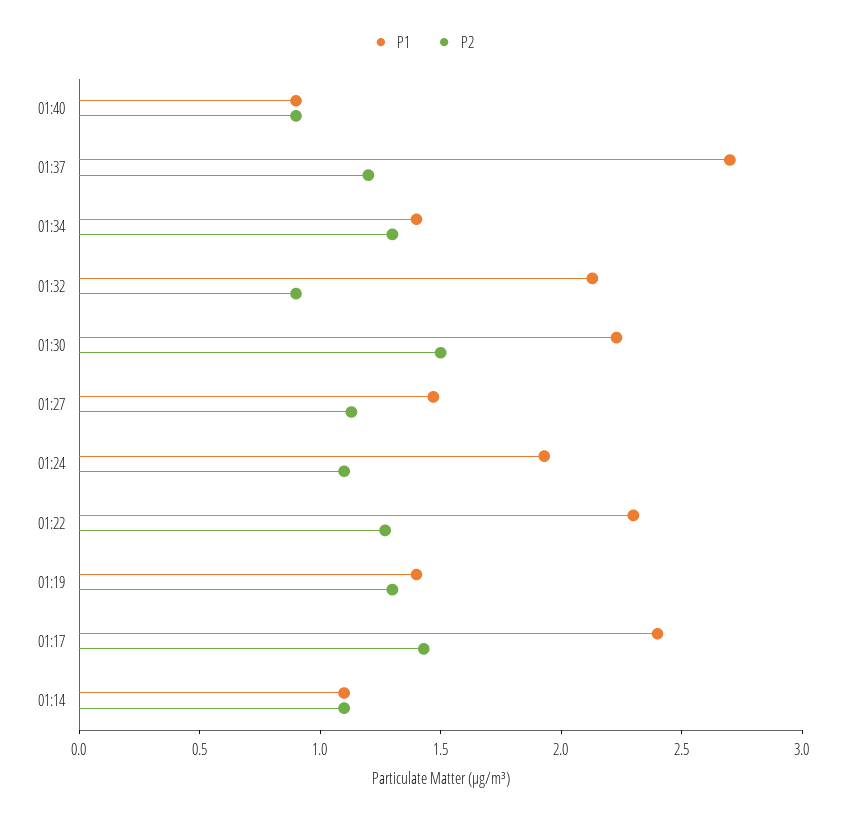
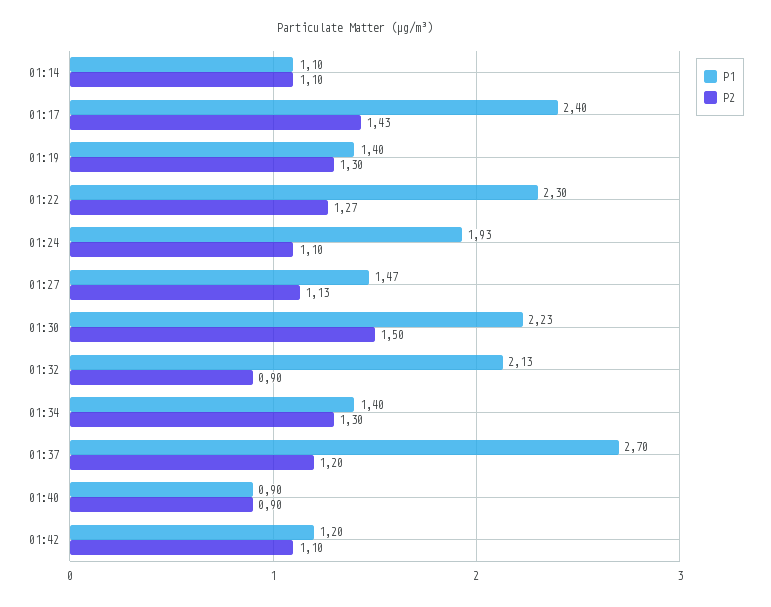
P1, 01:42: none -> 1.2
P2, 01:42: none -> 1.1

